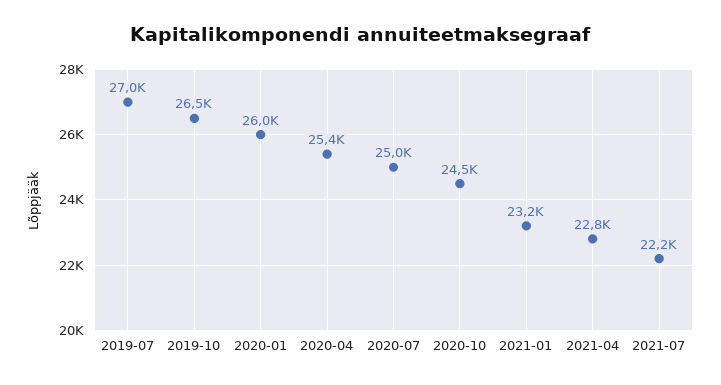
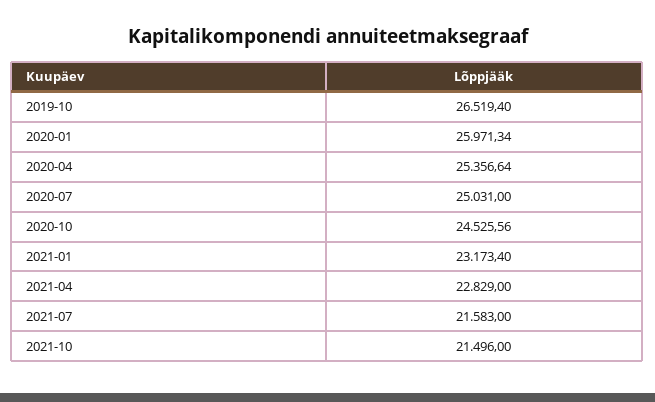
2019-07: 27000 -> none
2021-07: 22200 -> 21583
2021-10: none -> 21496

